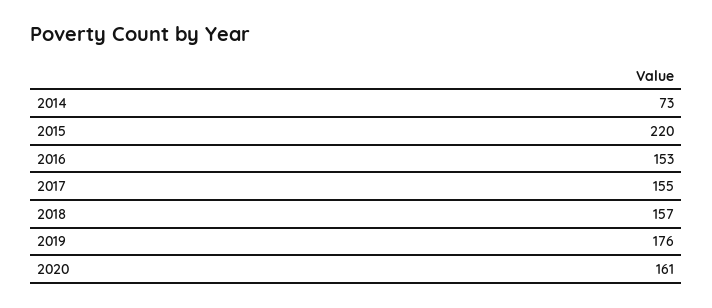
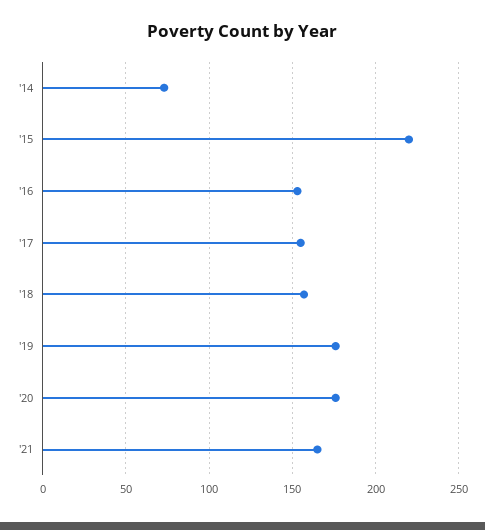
2020: 161 -> 175
'21: none -> 165

